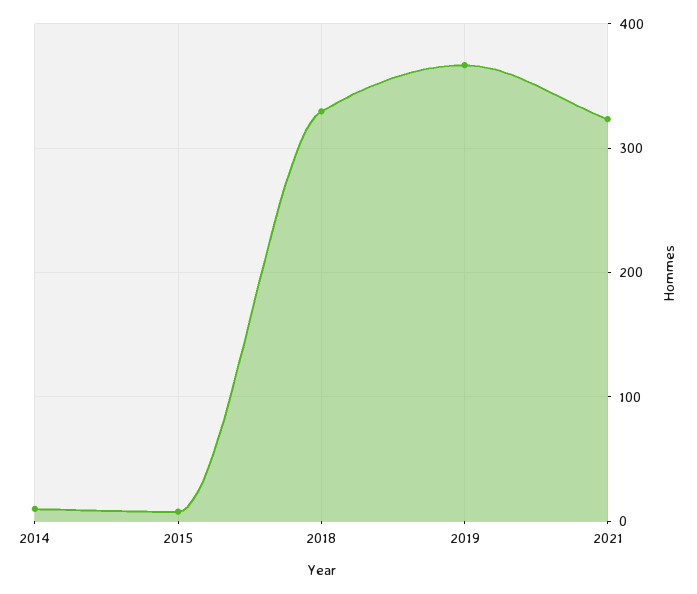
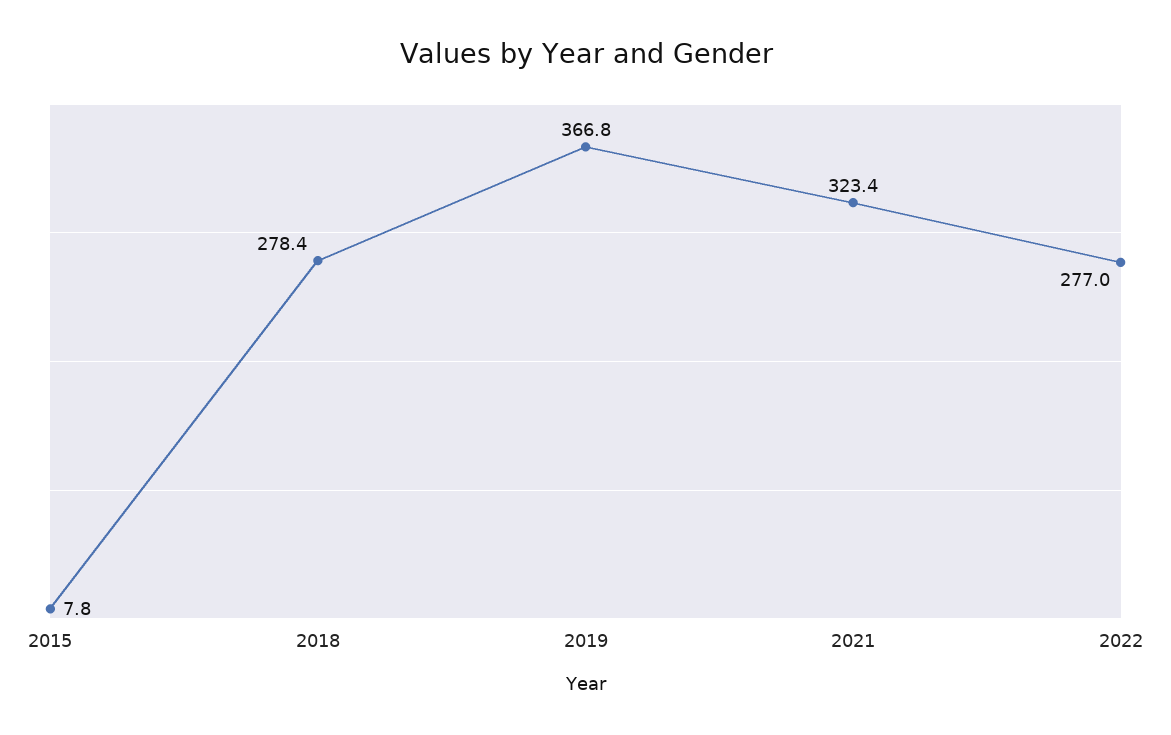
2014: 10 -> none
2018: 330 -> 278.4
2022: none -> 277

